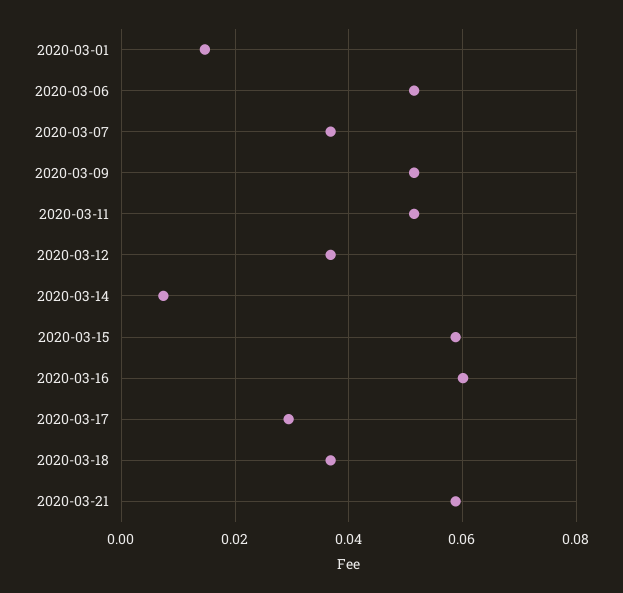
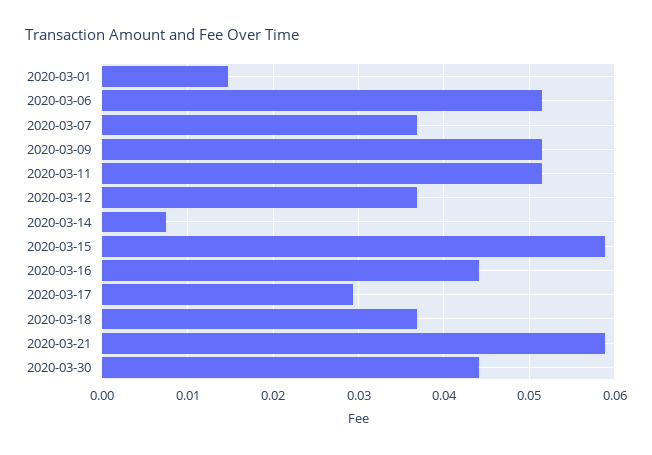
2020-03-16: 0.06 -> 0.044
2020-03-30: none -> 0.044

